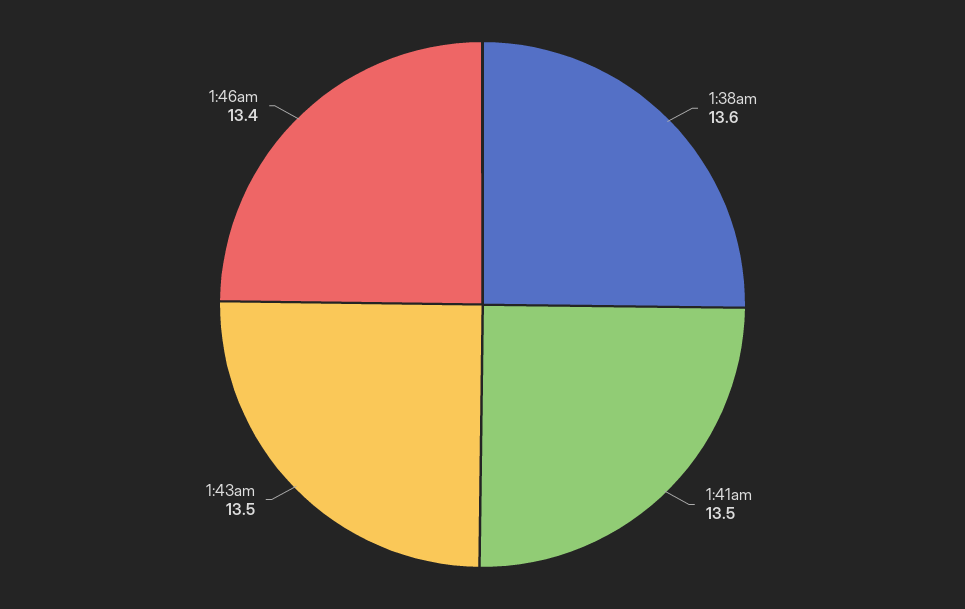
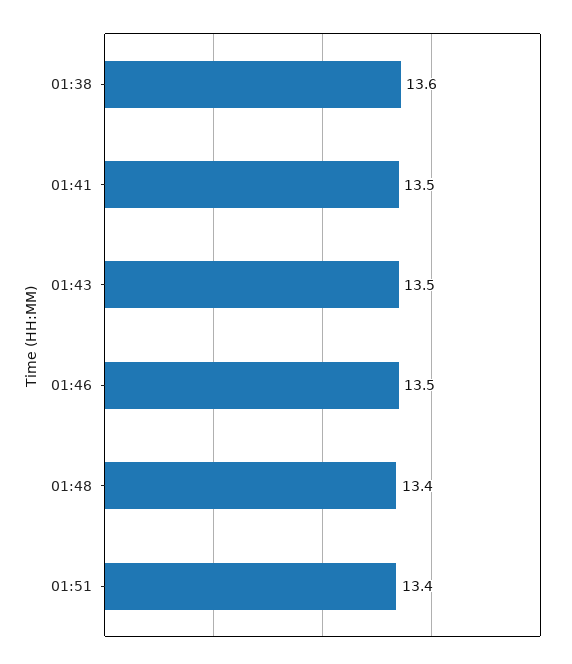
1:46am: 13.4 -> 13.5
01:48: none -> 13.4
01:51: none -> 13.4

